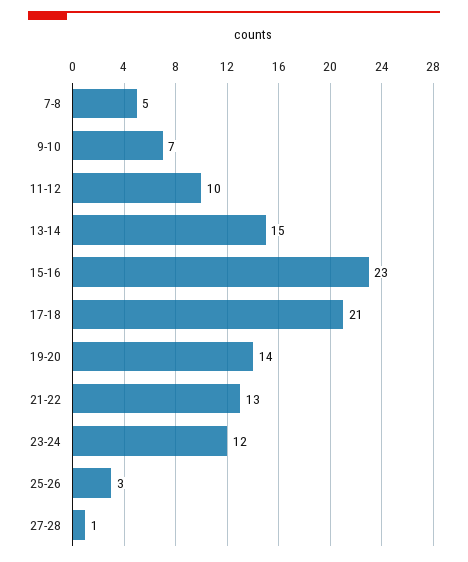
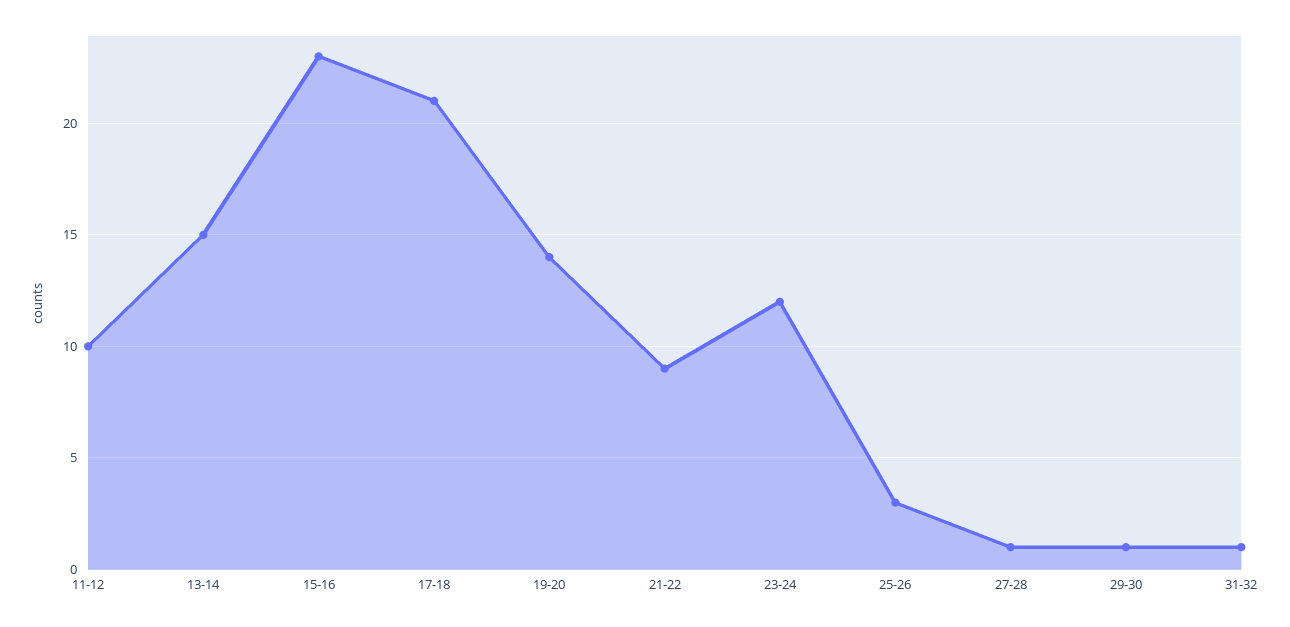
7-8: 5 -> none
9-10: 7 -> none
21-22: 13 -> 9
29-30: none -> 1
31-32: none -> 1

